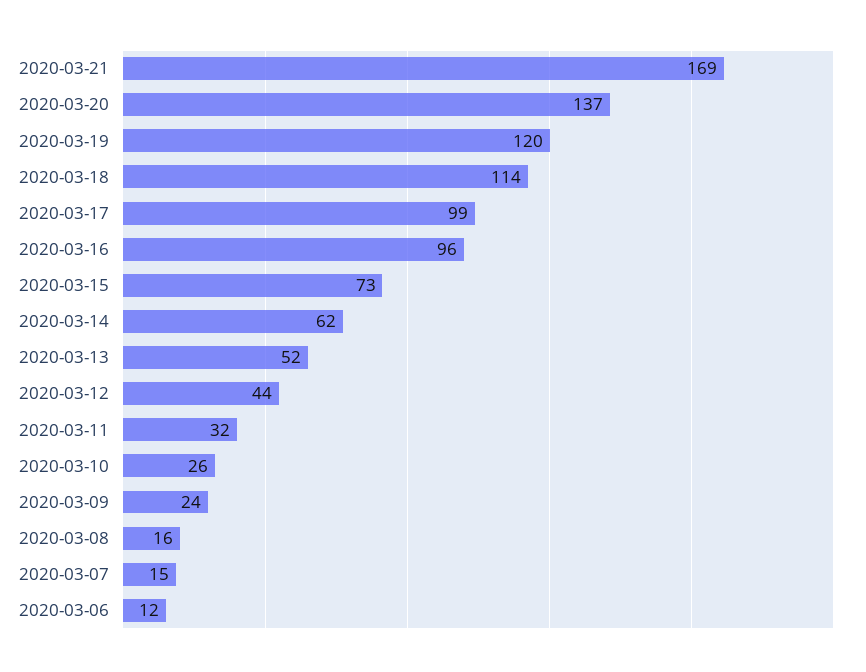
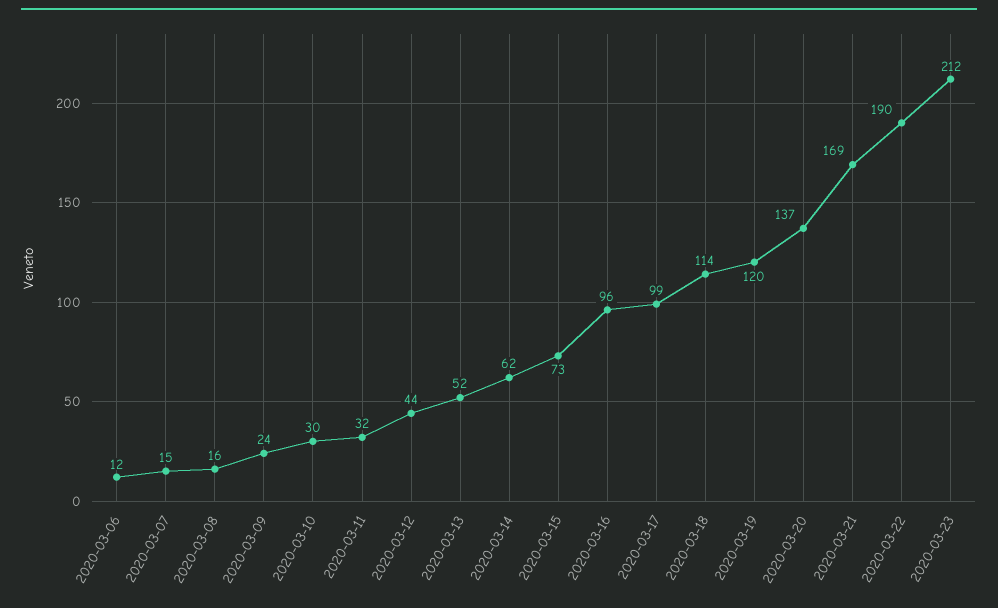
2020-03-10: 26 -> 30
2020-03-22: none -> 190
2020-03-23: none -> 212

